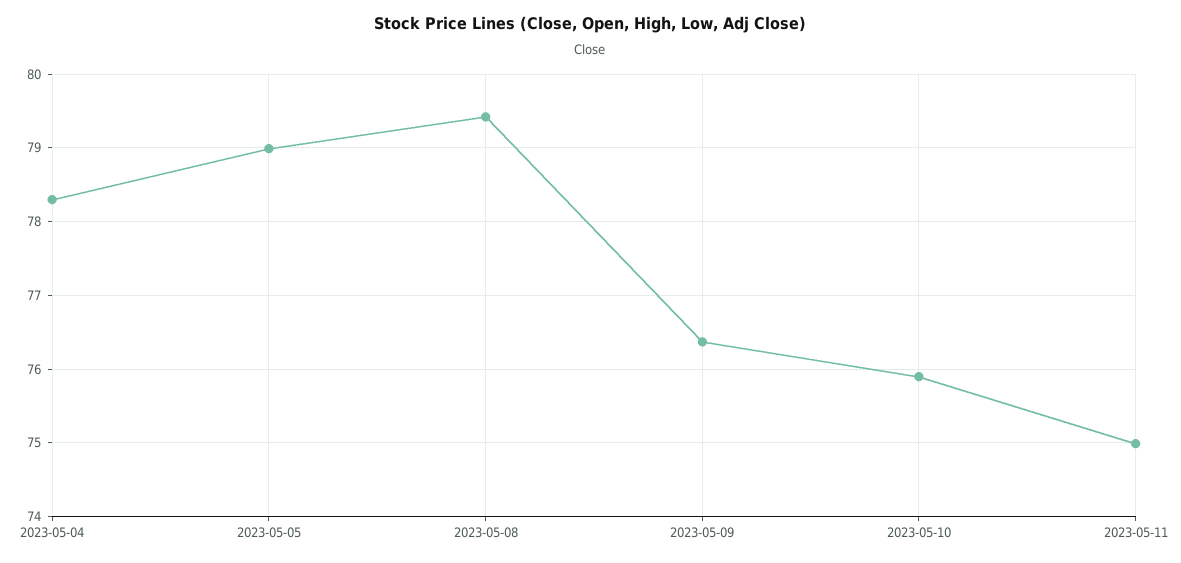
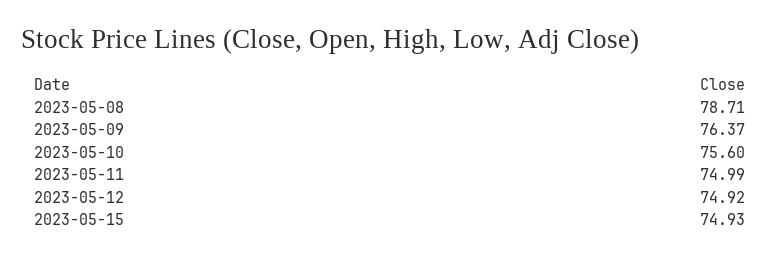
2023-05-04: 78.3 -> none
2023-05-05: 79 -> none
2023-05-08: 79.4 -> 78.71
2023-05-10: 75.9 -> 75.6
2023-05-12: none -> 74.92
2023-05-15: none -> 74.93

